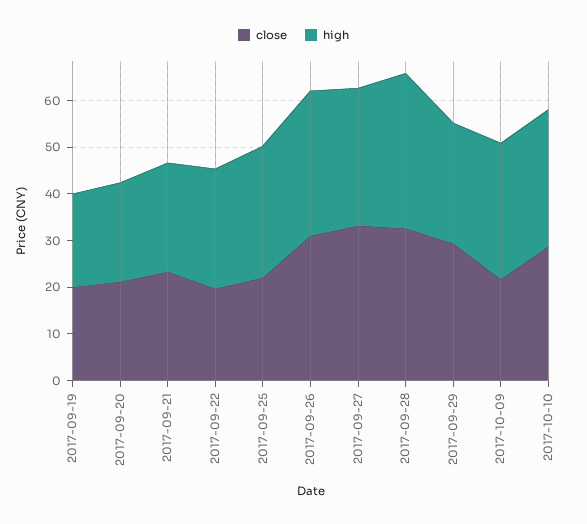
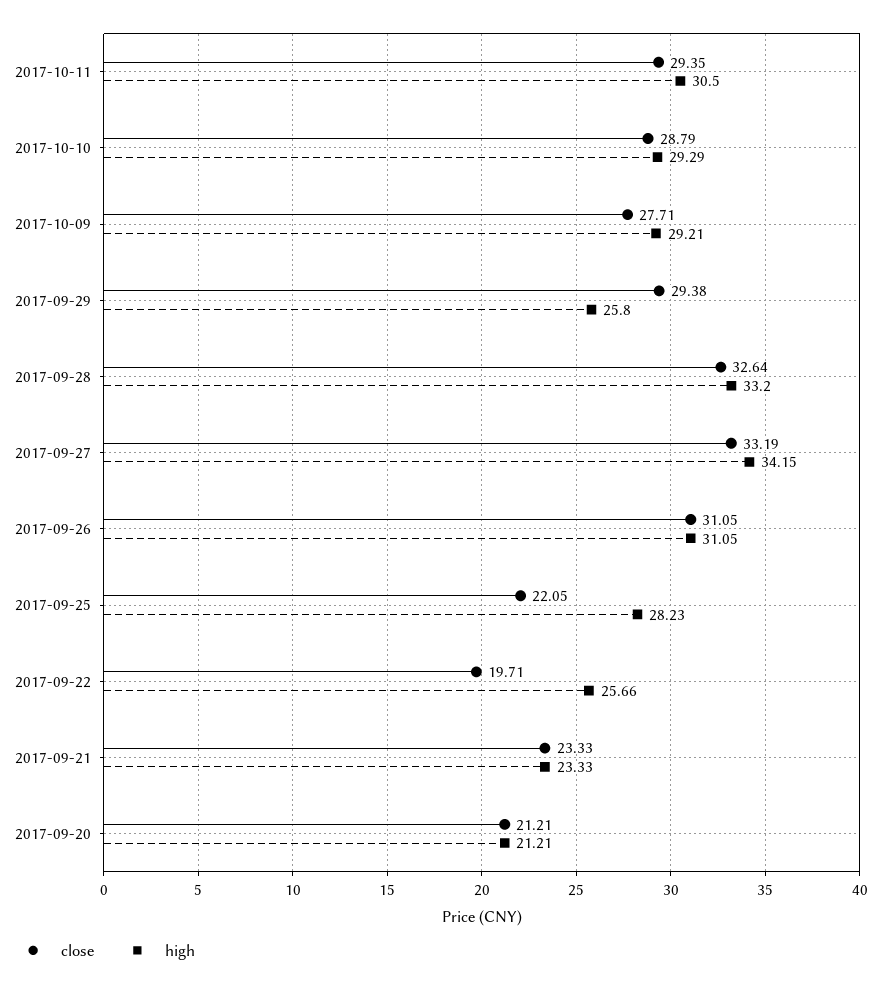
close, 2017-09-19: 20 -> none
high, 2017-09-19: 20 -> none
high, 2017-09-27: 30 -> 34.15
close, 2017-10-09: 22 -> 27.71
close, 2017-10-11: none -> 29.35
high, 2017-10-11: none -> 30.5

